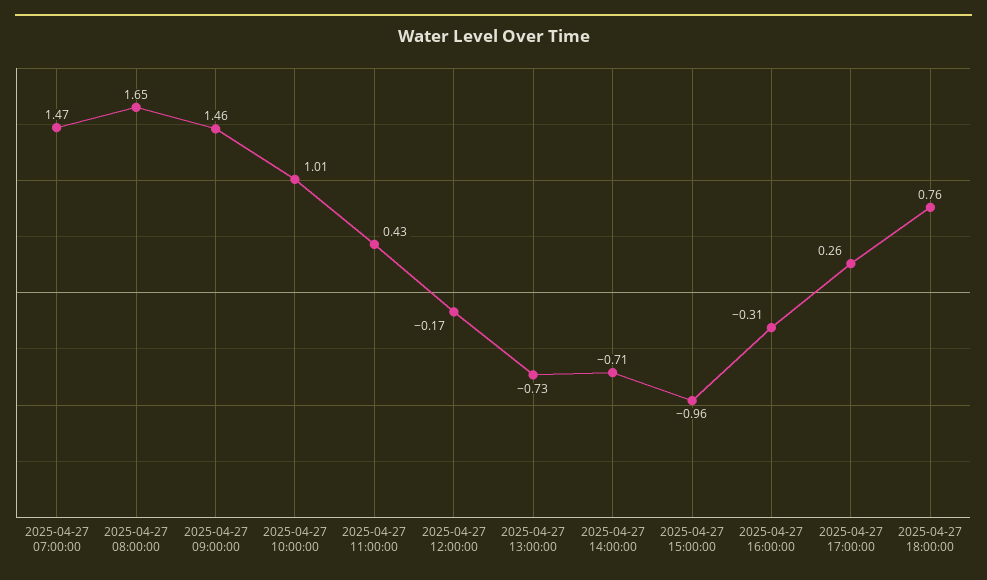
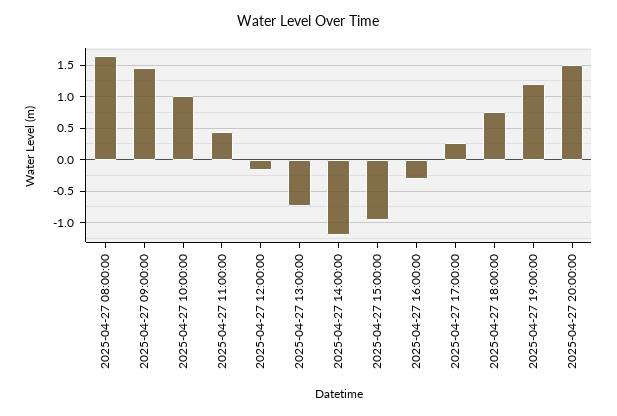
2025-04-27 07:00:00: 1.47 -> none
2025-04-27 14:00:00: -0.71 -> -1.2
2025-04-27 19:00:00: none -> 1.2
2025-04-27 20:00:00: none -> 1.5

